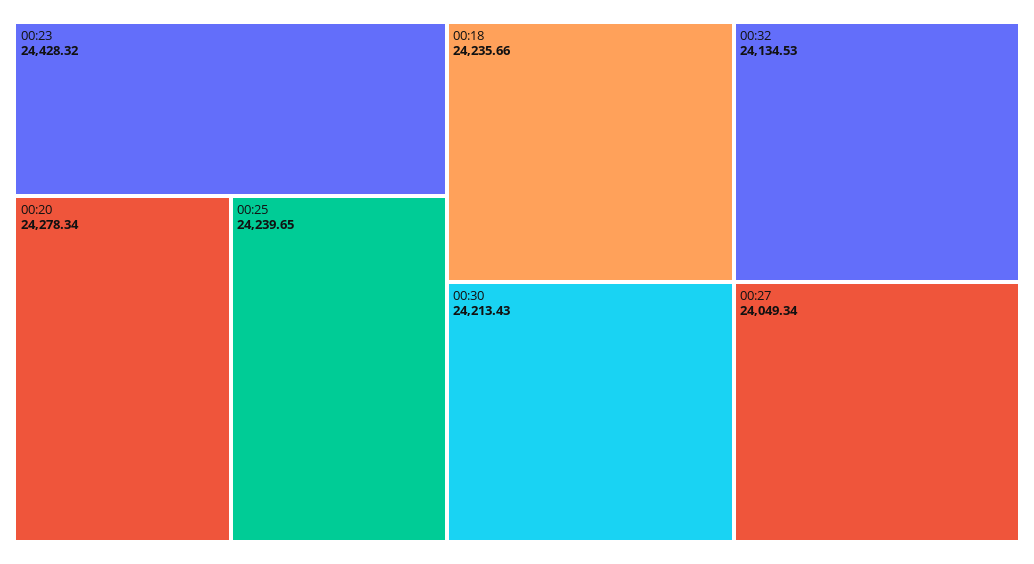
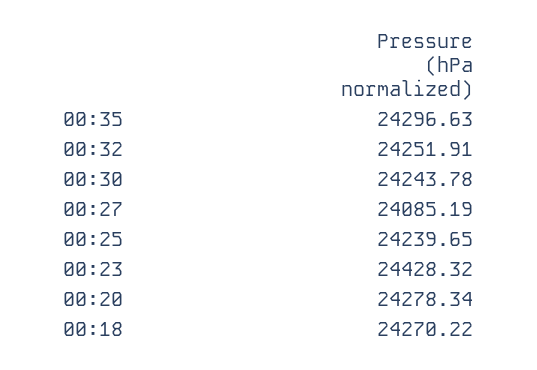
00:18: 24235.66 -> 24270.22
00:30: 24213.43 -> 24243.78
00:32: 24134.53 -> 24251.91
00:27: 24049.34 -> 24085.19
00:35: none -> 24296.63

